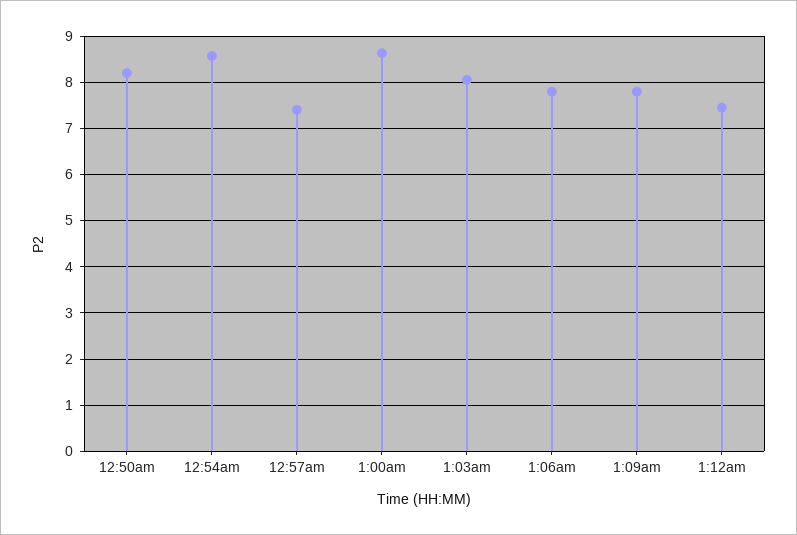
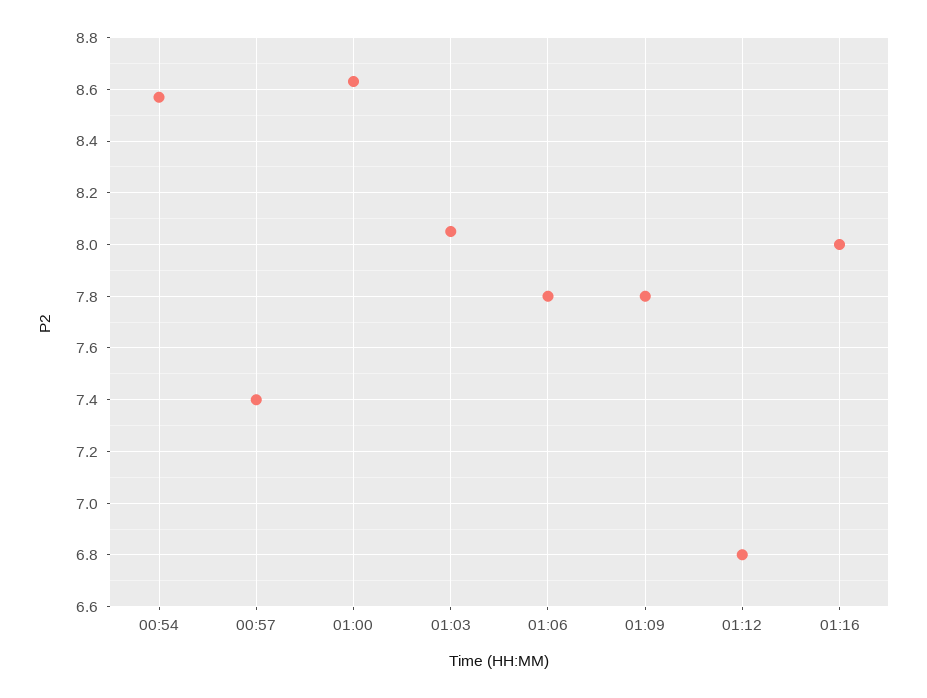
12:50am: 8.2 -> none
1:12am: 7.4 -> 6.8
01:16: none -> 8

